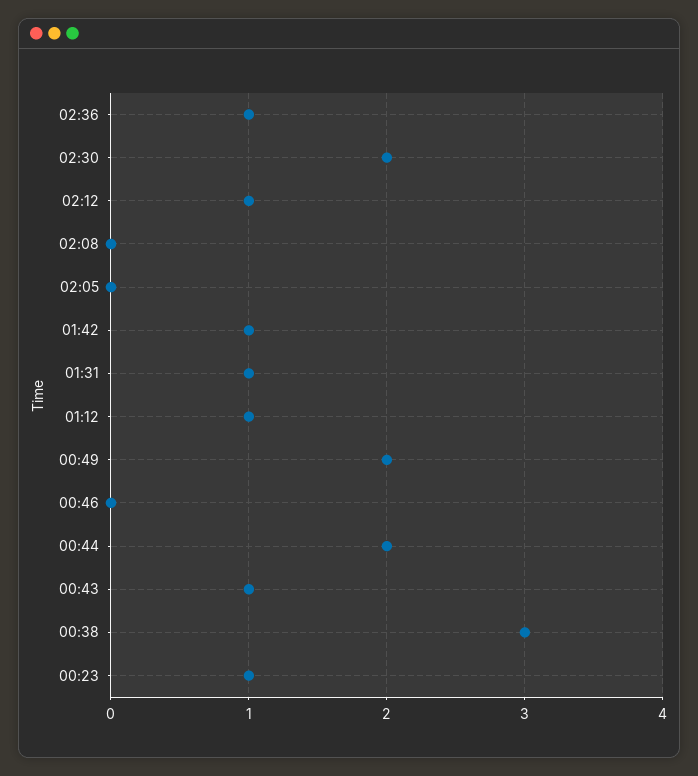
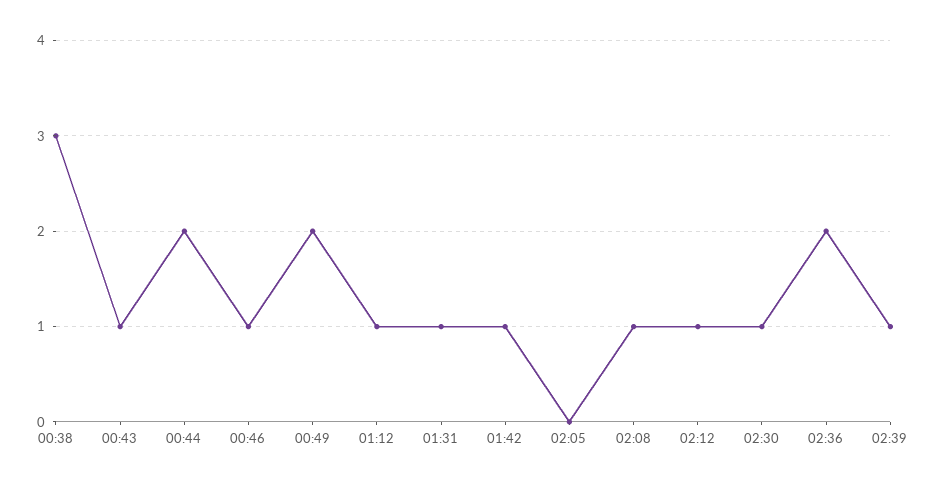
02:36: 1 -> 2
02:30: 2 -> 1
02:08: 0 -> 1
00:46: 0 -> 1
00:23: 1 -> none
02:39: none -> 1

